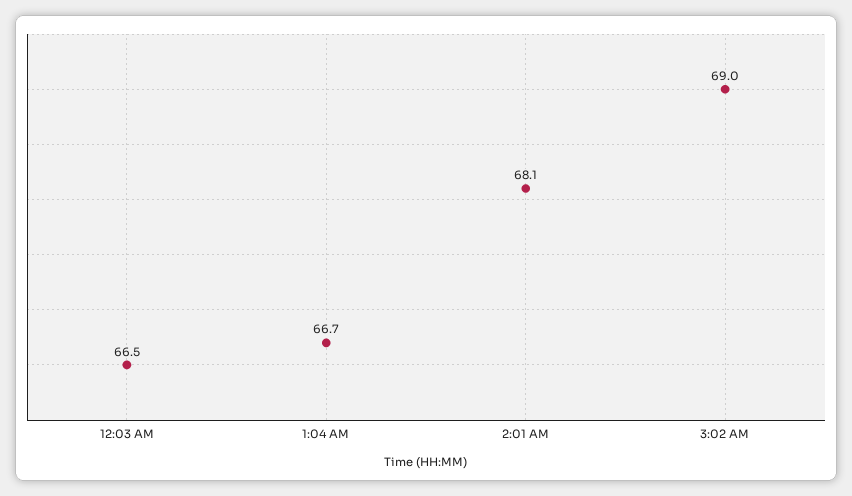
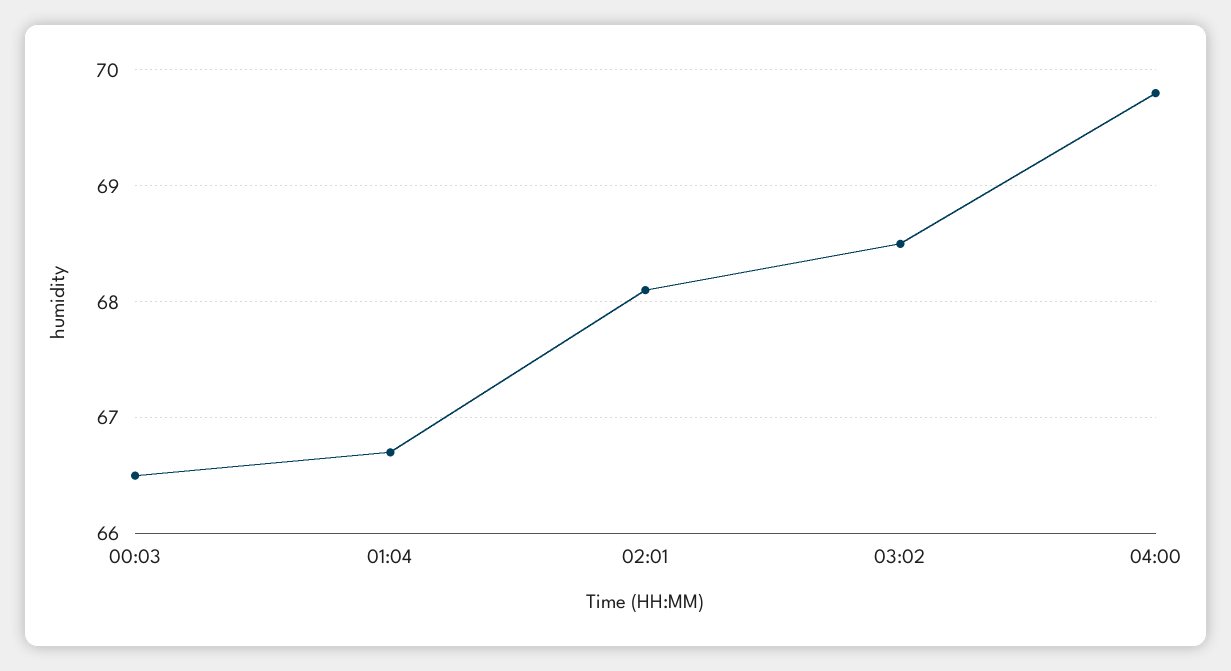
3:02 AM: 69 -> 68.5
04:00: none -> 69.8

